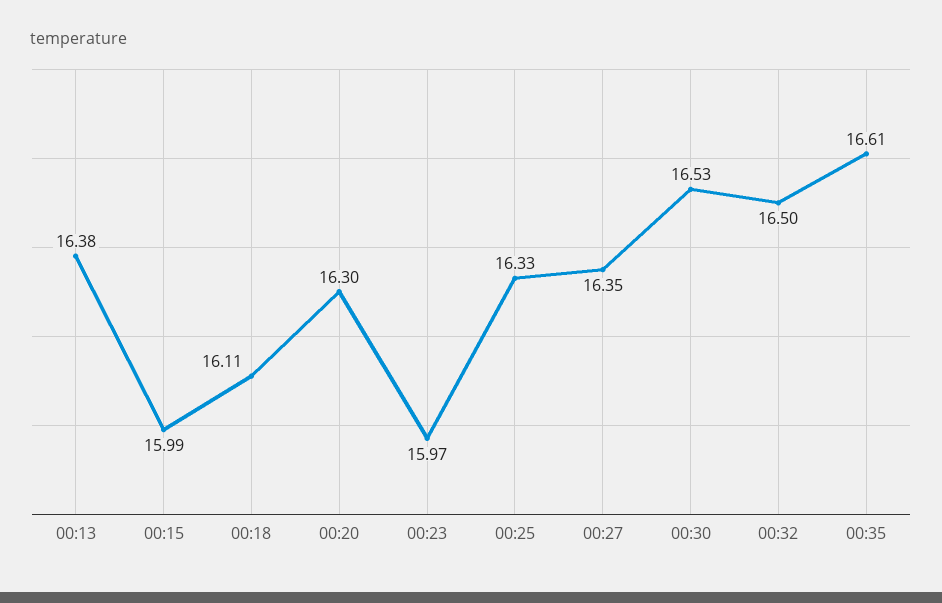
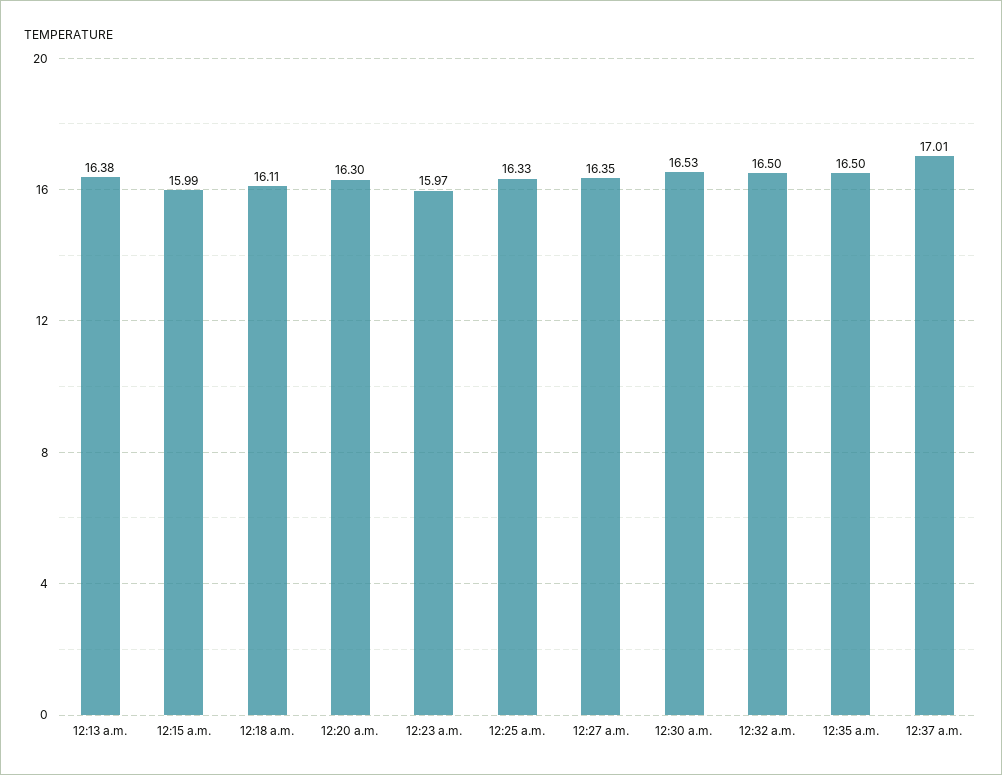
00:35: 16.61 -> 16.5
12:37 a.m.: none -> 17.01

